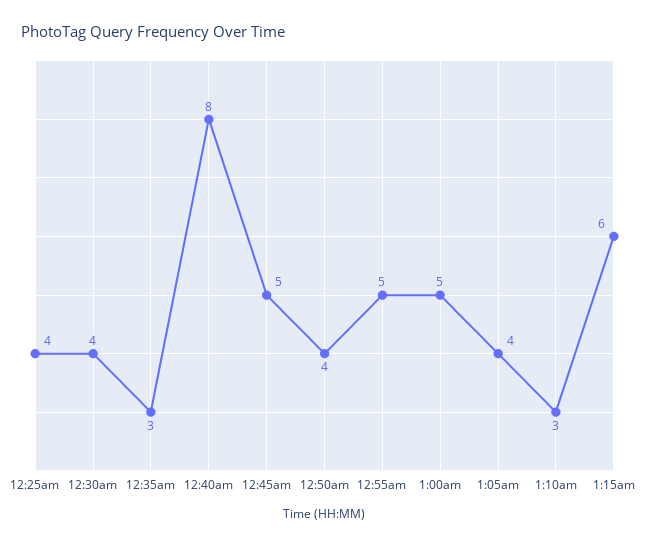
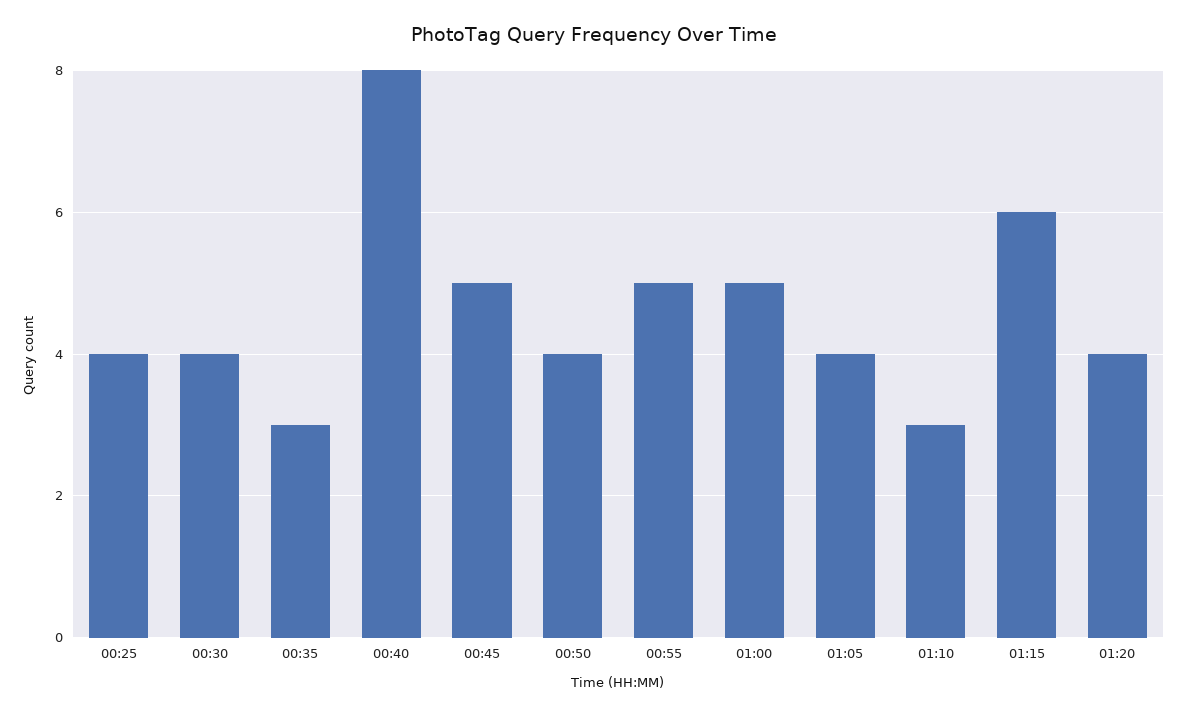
01:20: none -> 4

